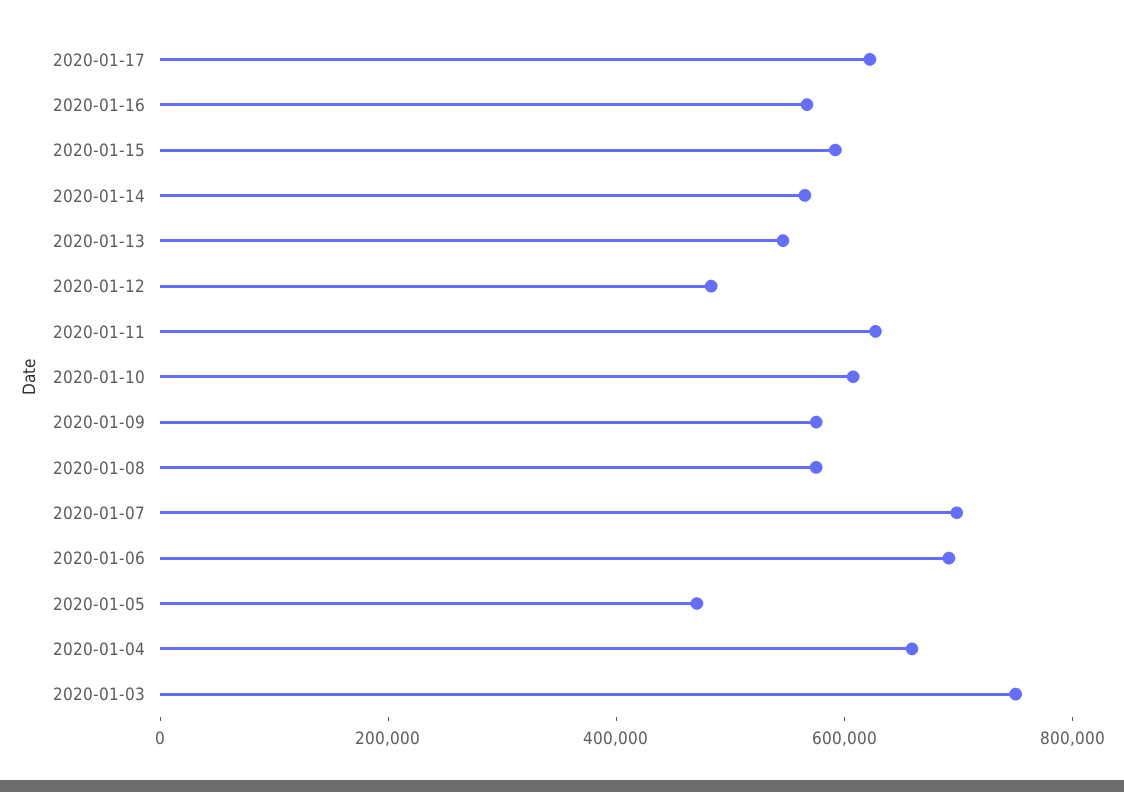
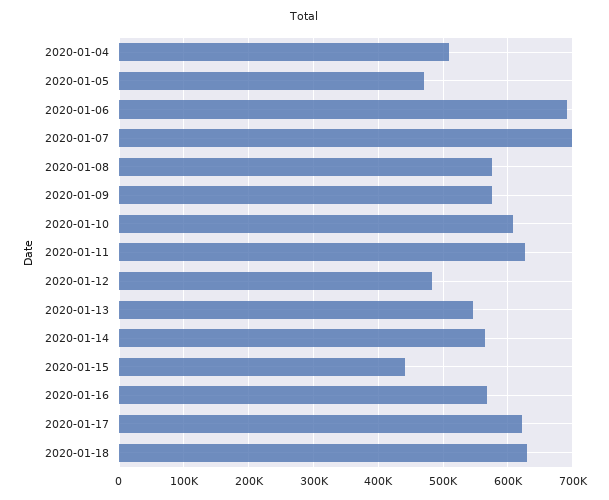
2020-01-15: 600000 -> 440000
2020-01-04: 650000 -> 510000
2020-01-03: 750000 -> none
2020-01-18: none -> 630000

